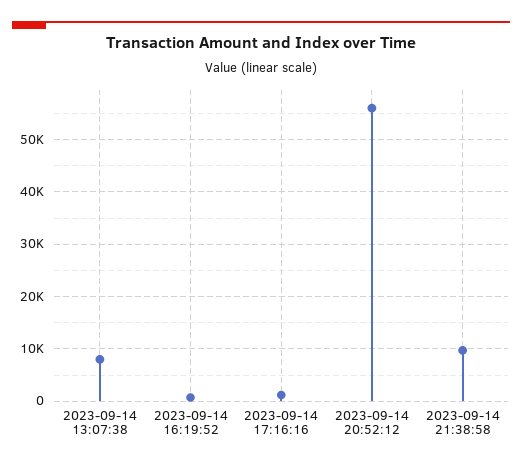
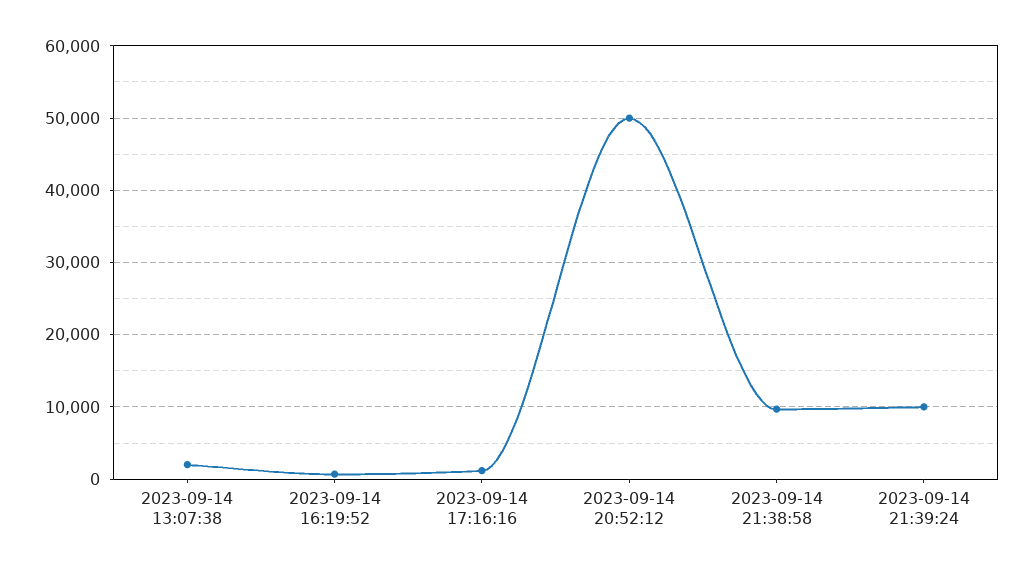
2023-09-14 13:07:38: 8000 -> 2000
2023-09-14 20:52:12: 56000 -> 50000
2023-09-14 21:39:24: none -> 10000

